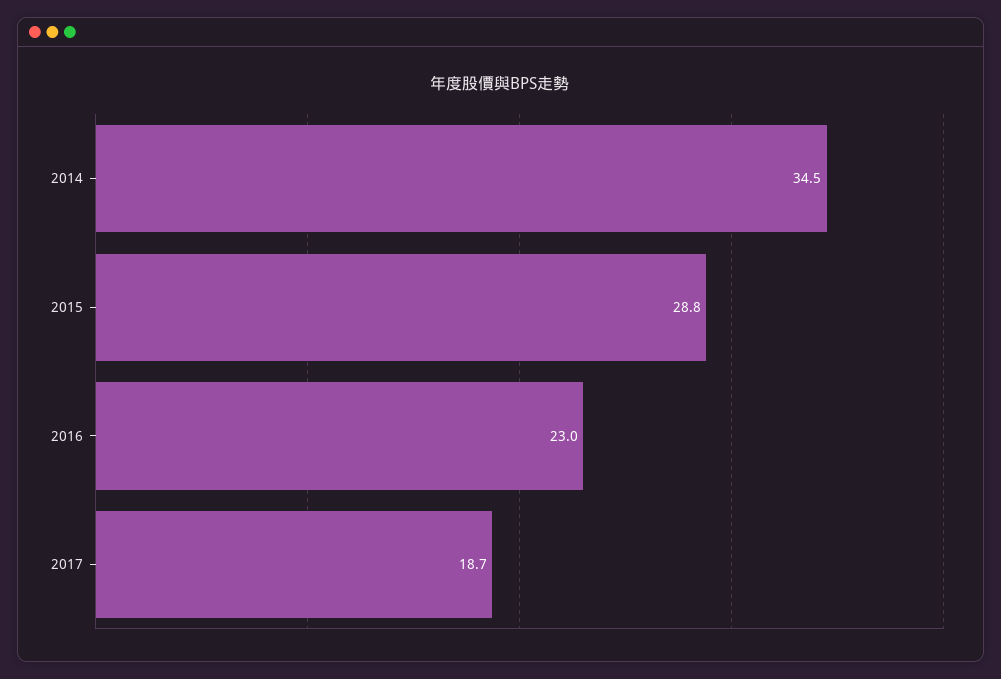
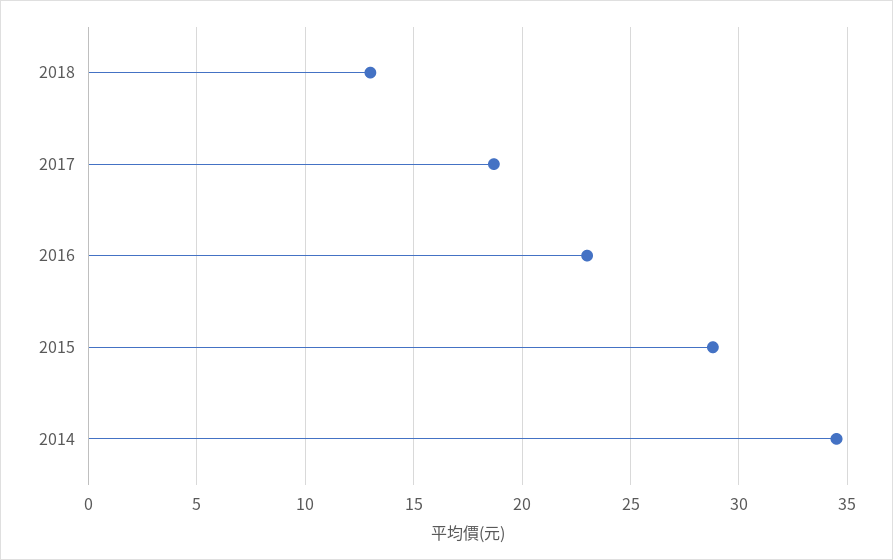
2018: none -> 13

